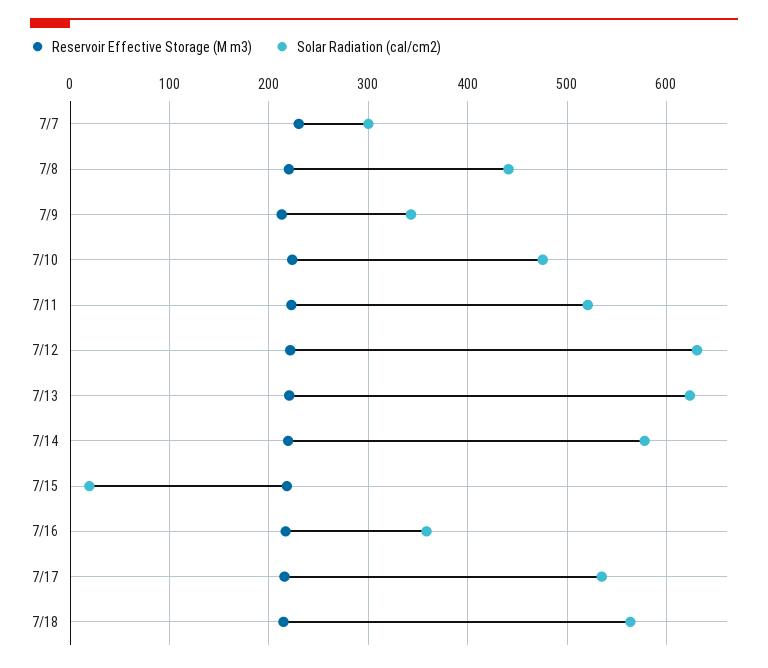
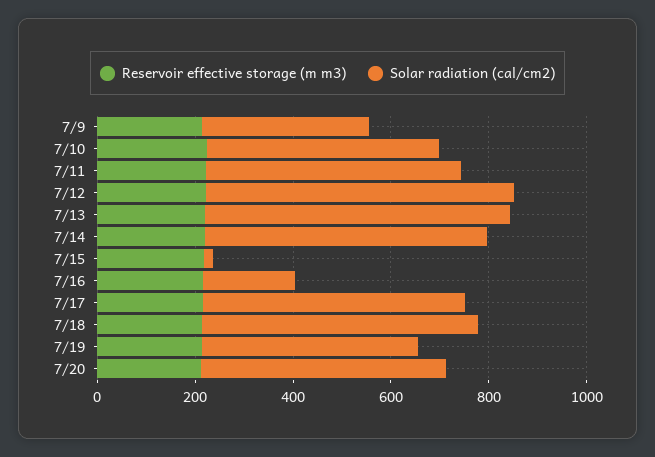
Reservoir Effective Storage (M m3), 7/7: 230 -> none
Solar Radiation (cal/cm2), 7/7: 300 -> none
Reservoir Effective Storage (M m3), 7/8: 220 -> none
Solar Radiation (cal/cm2), 7/8: 440 -> none
Solar Radiation (cal/cm2), 7/16: 360 -> 200
Reservoir Effective Storage (M m3), 7/19: none -> 200
Solar Radiation (cal/cm2), 7/19: none -> 450
Reservoir Effective Storage (M m3), 7/20: none -> 200
Solar Radiation (cal/cm2), 7/20: none -> 500

